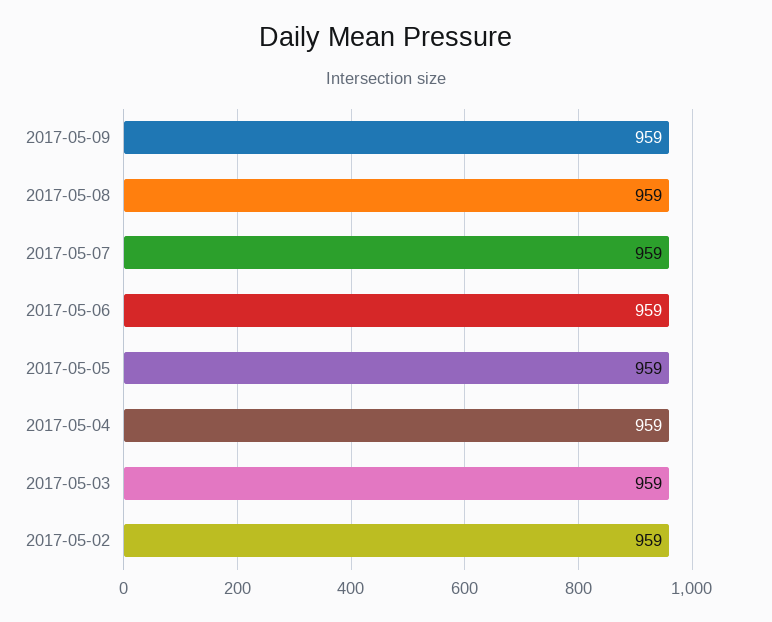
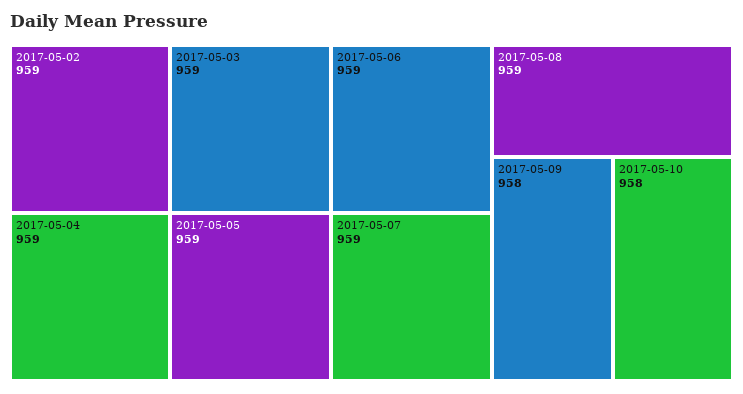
2017-05-09: 959 -> 958
2017-05-10: none -> 958

